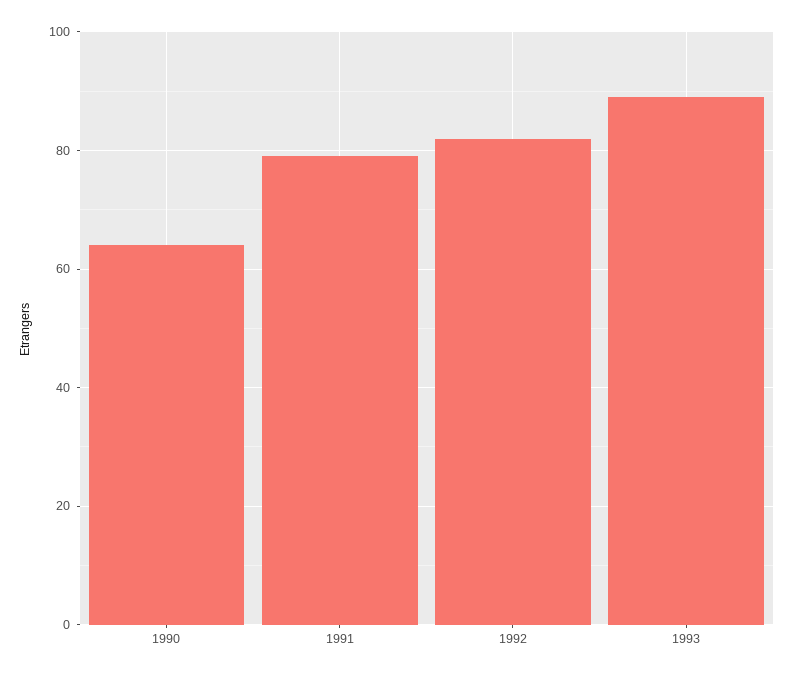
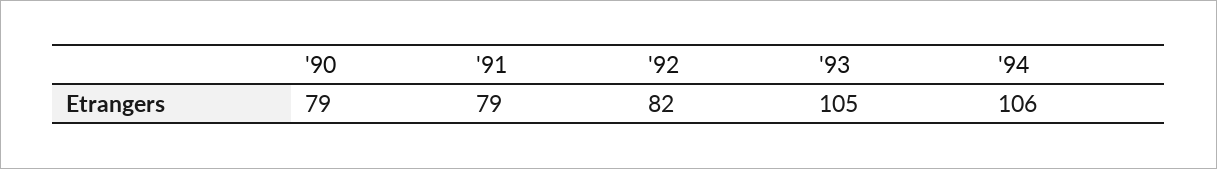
1990: 65 -> 79
1993: 90 -> 105
'94: none -> 106

